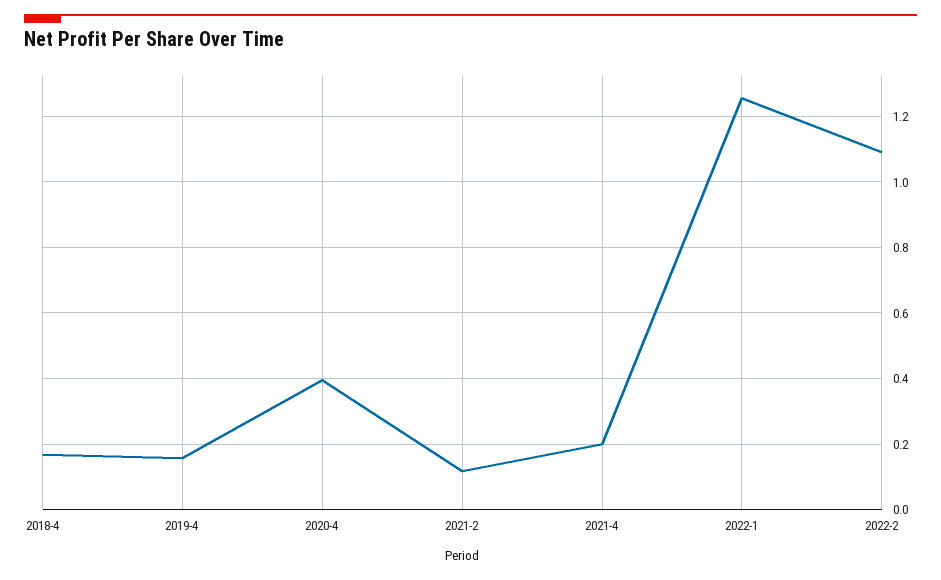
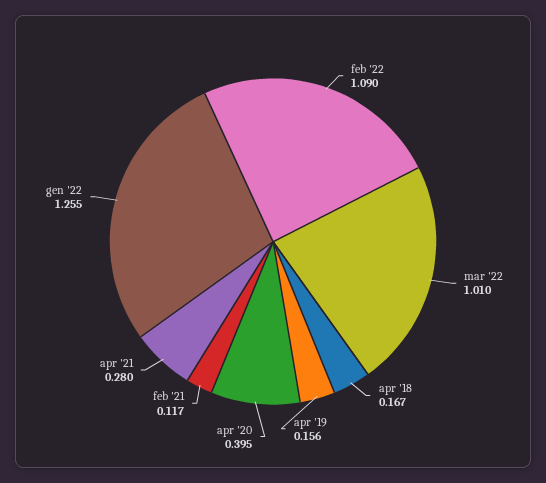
2021-4: 0.2 -> 0.28
mar '22: none -> 1.01

